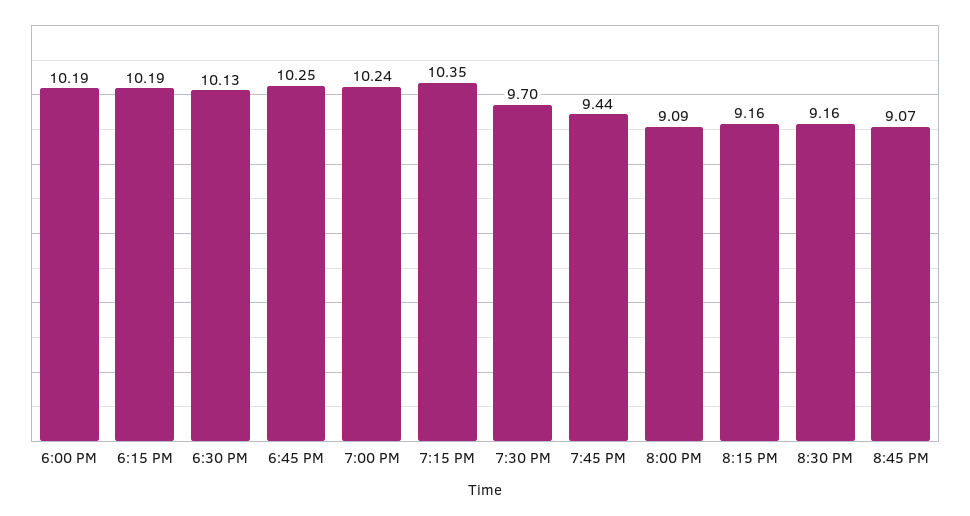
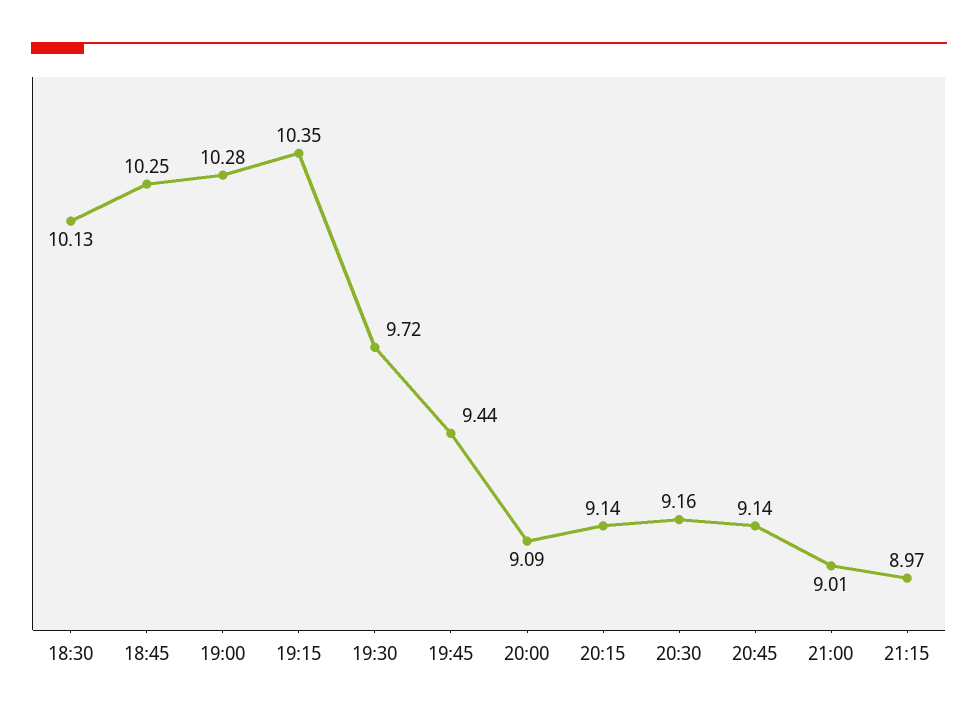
6:00 PM: 10.19 -> none
6:15 PM: 10.19 -> none
7:00 PM: 10.24 -> 10.28
7:30 PM: 9.7 -> 9.72
8:15 PM: 9.16 -> 9.14
8:45 PM: 9.07 -> 9.14
21:00: none -> 9.01
21:15: none -> 8.97

